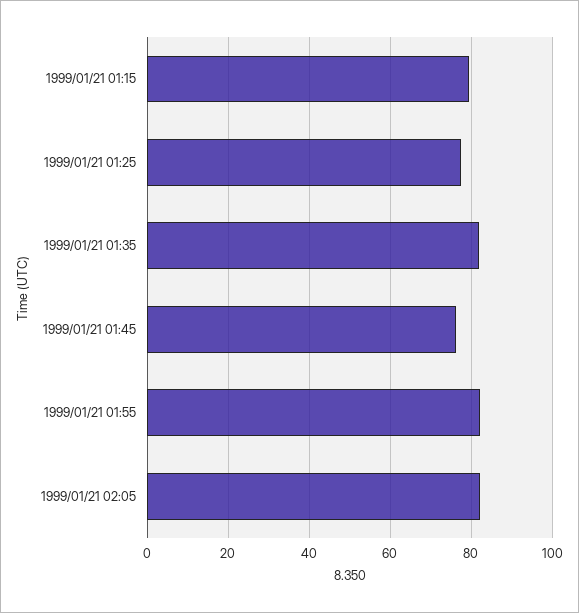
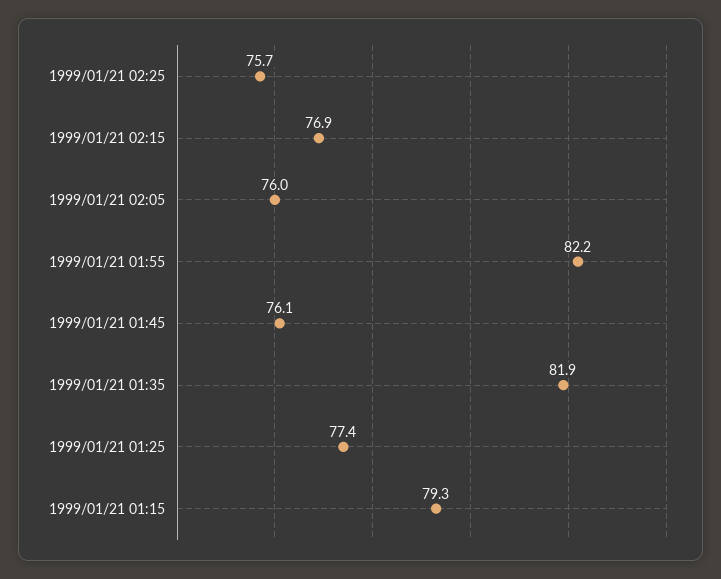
1999/01/21 02:05: 82 -> 76
1999/01/21 02:25: none -> 75.7
1999/01/21 02:15: none -> 76.9

